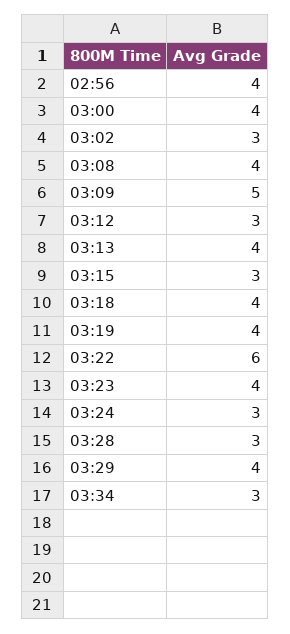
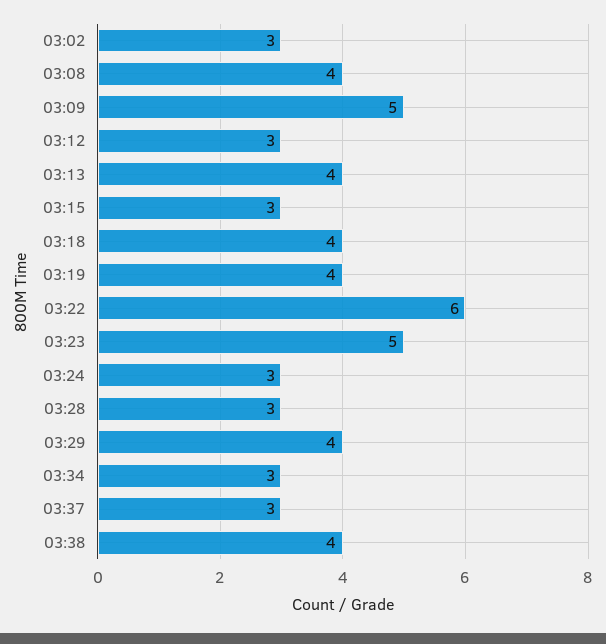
02:56: 4 -> none
03:00: 4 -> none
03:23: 4 -> 5
03:37: none -> 3
03:38: none -> 4

